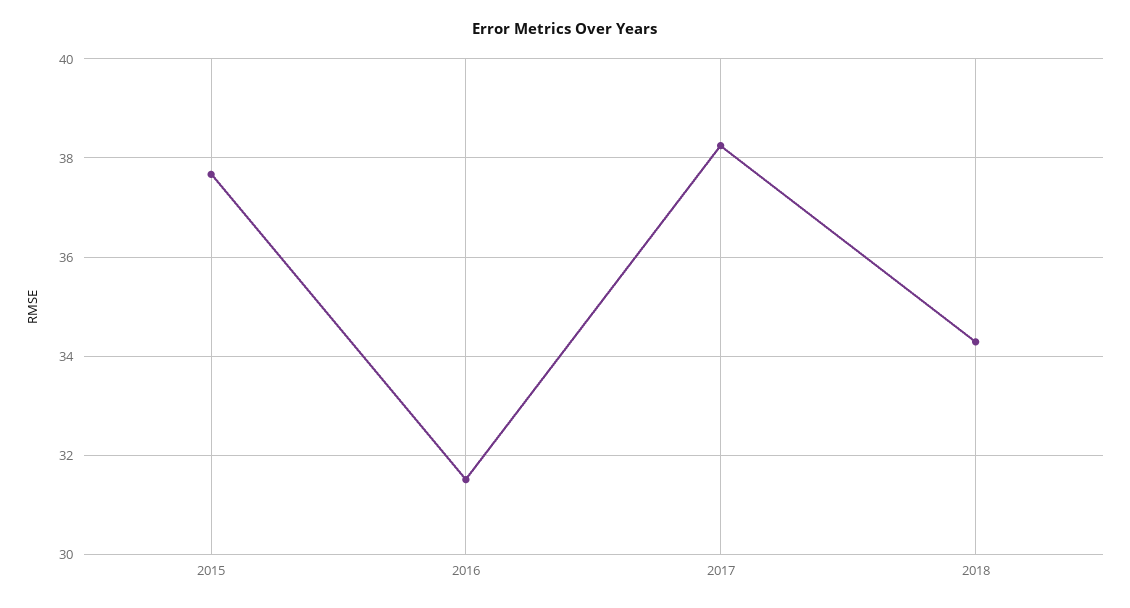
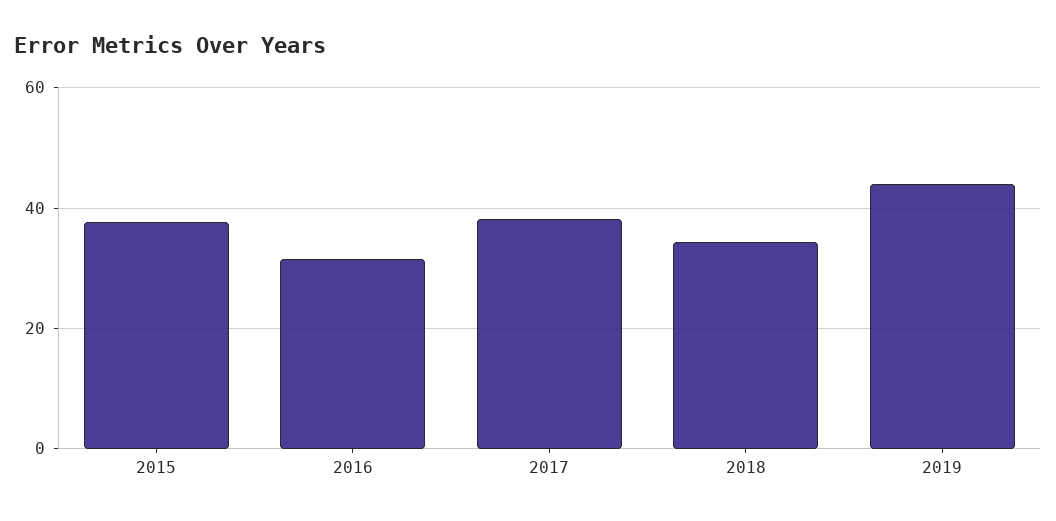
2019: none -> 44

